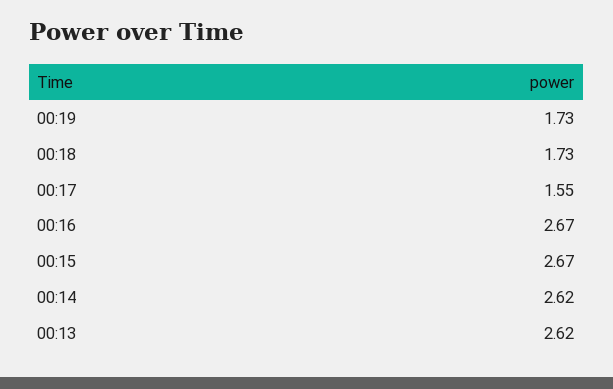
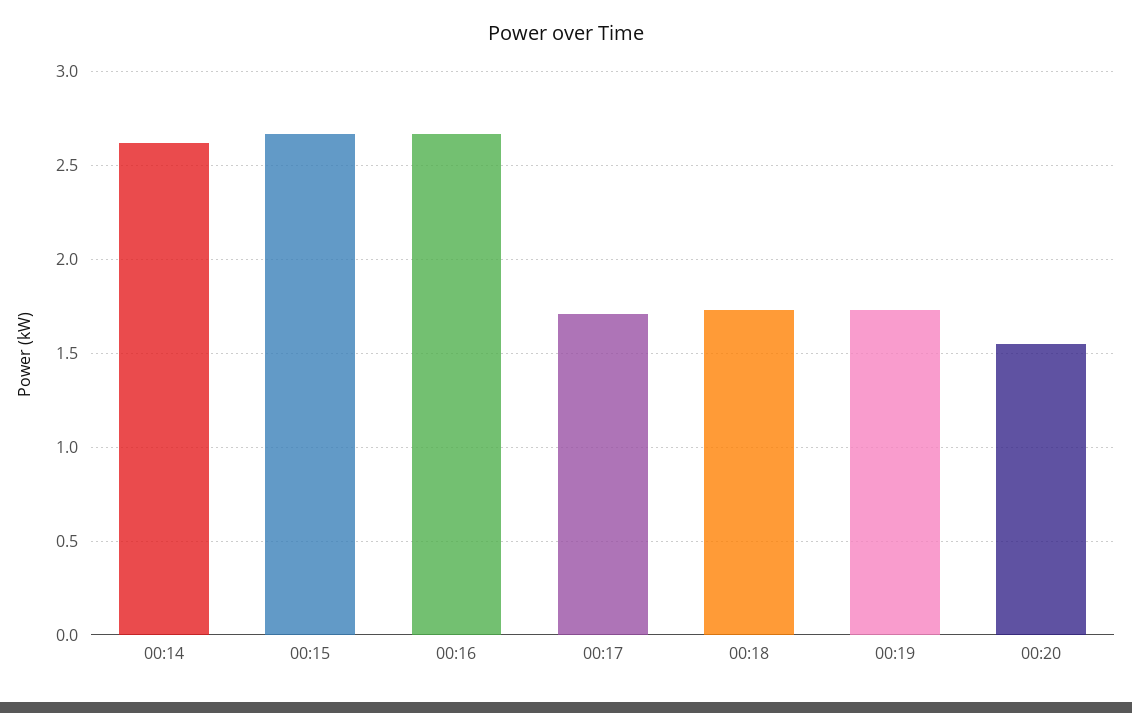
00:17: 1.55 -> 1.7
00:13: 2.62 -> none
00:20: none -> 1.55

